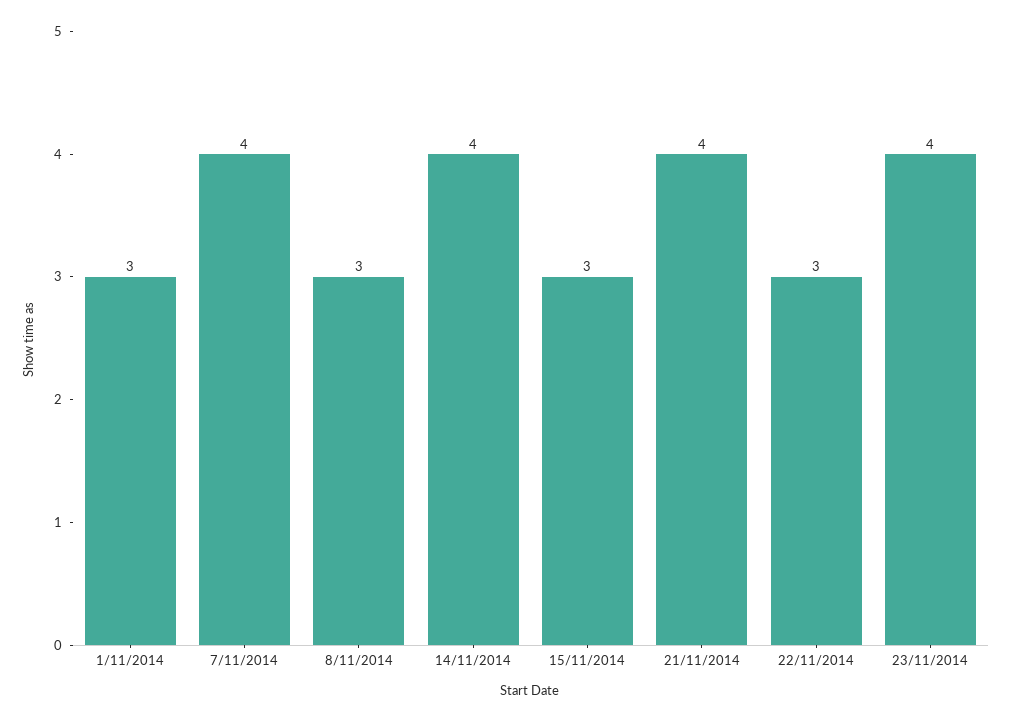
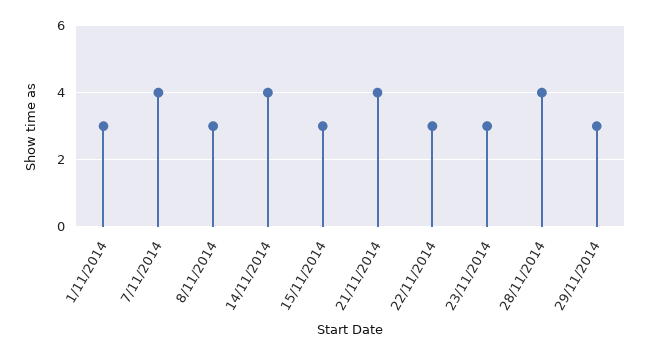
23/11/2014: 4 -> 3
28/11/2014: none -> 4
29/11/2014: none -> 3

